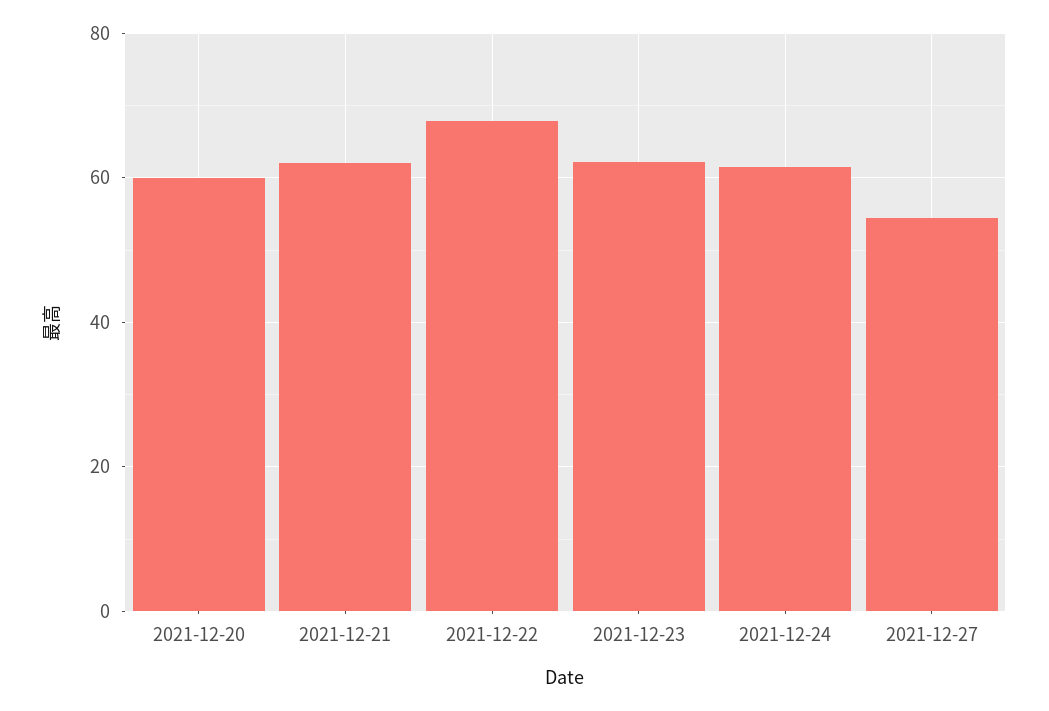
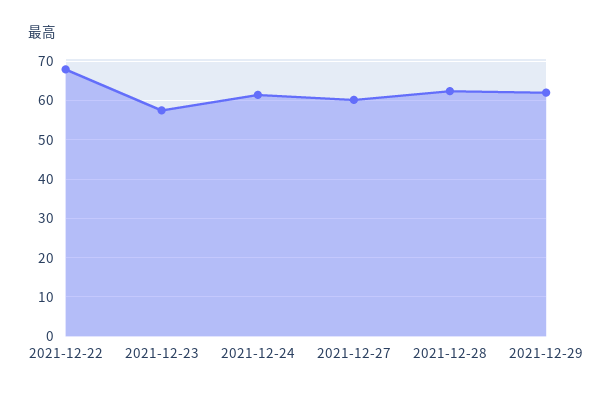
2021-12-20: 60 -> none
2021-12-21: 62 -> none
2021-12-23: 62 -> 58
2021-12-27: 54 -> 60
2021-12-28: none -> 62
2021-12-29: none -> 62

